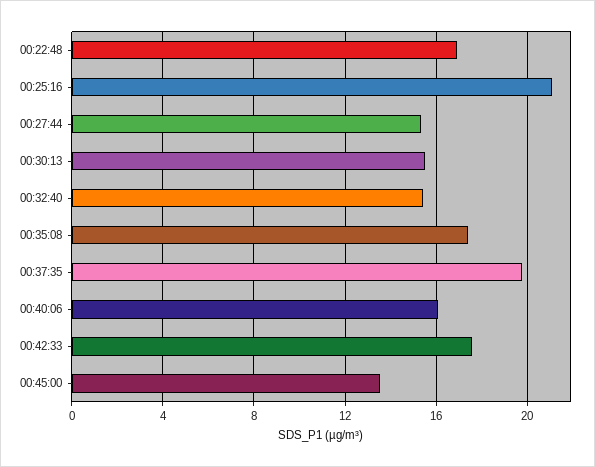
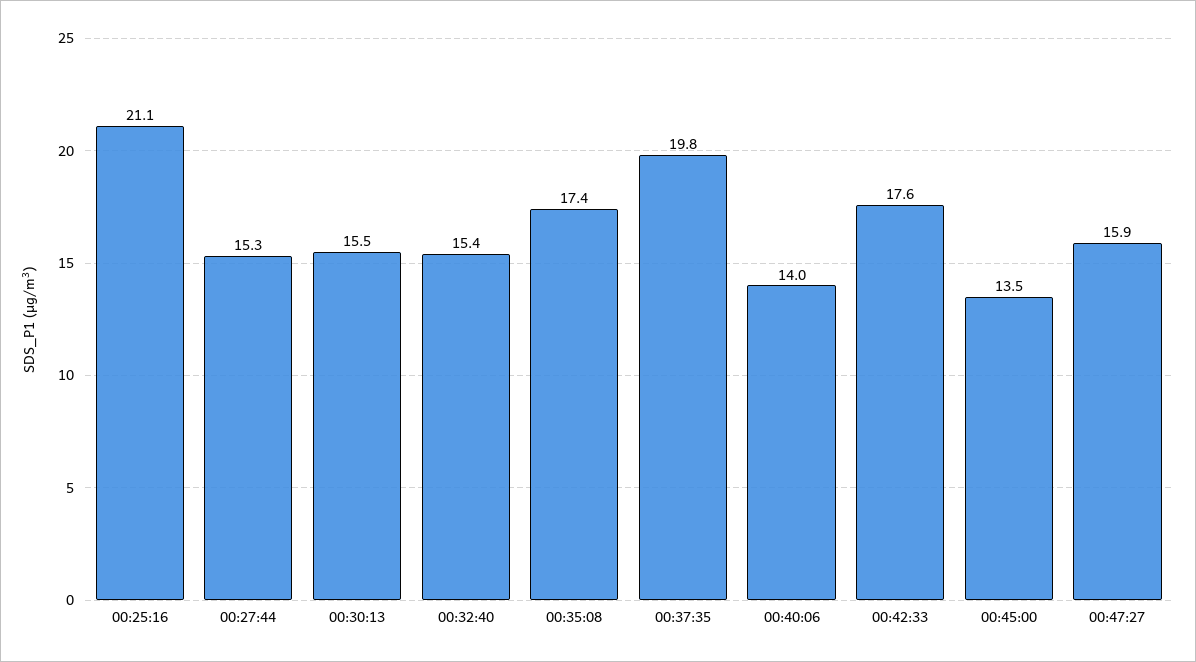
00:22:48: 17 -> none
00:40:06: 16 -> 14
00:47:27: none -> 15.9

